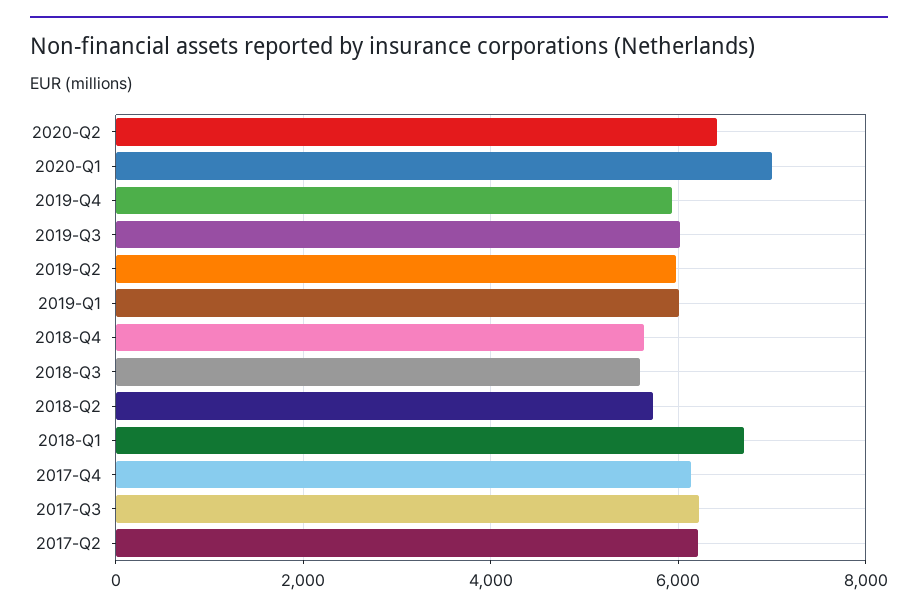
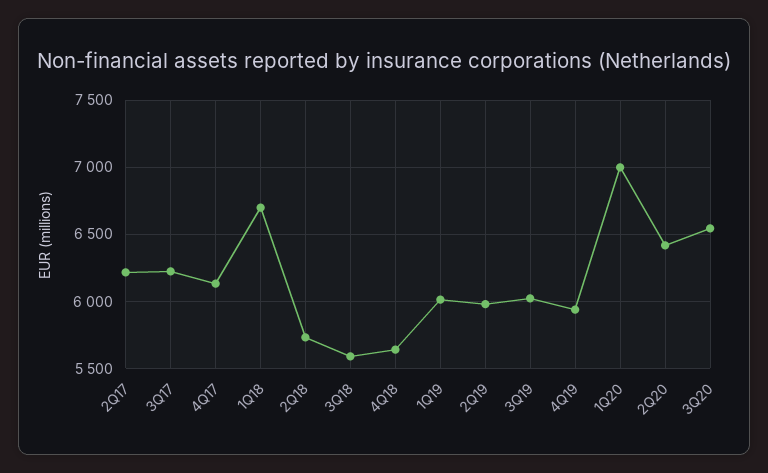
3Q20: none -> 6550

